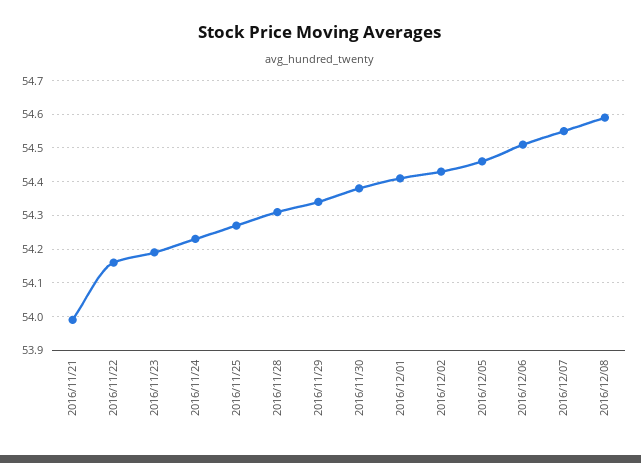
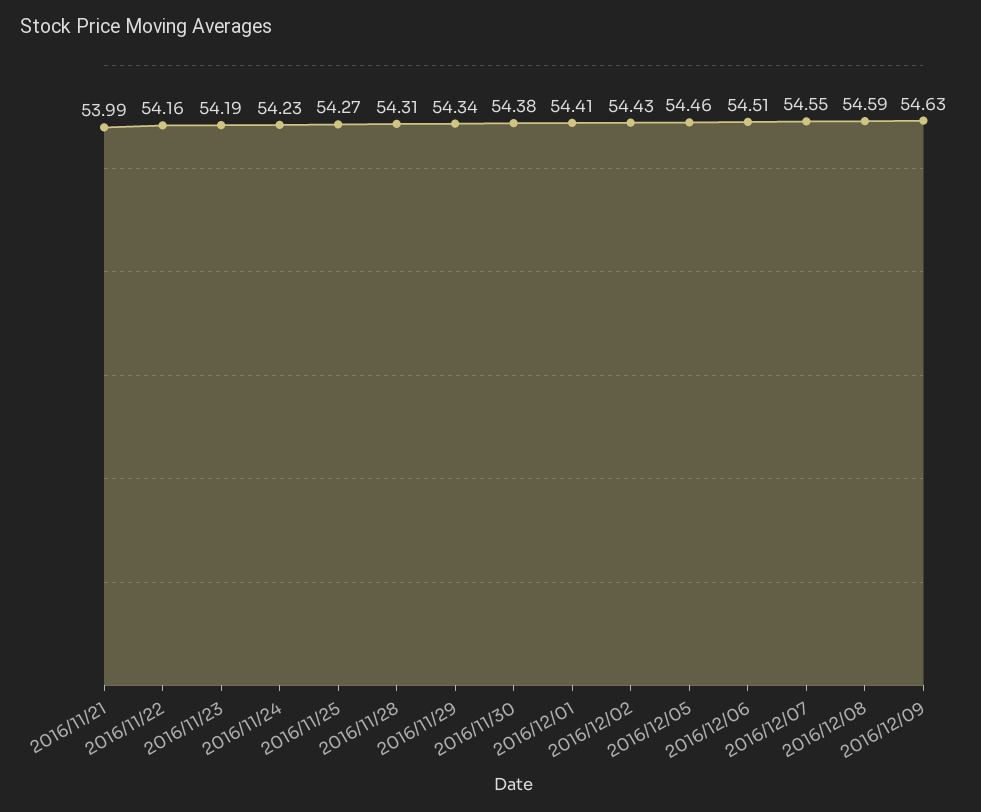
2016/12/09: none -> 54.63

